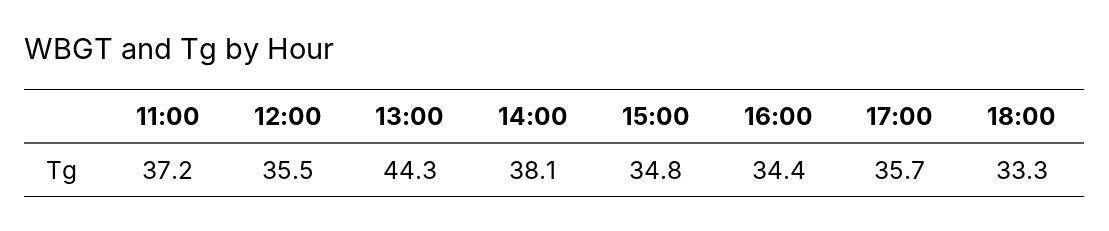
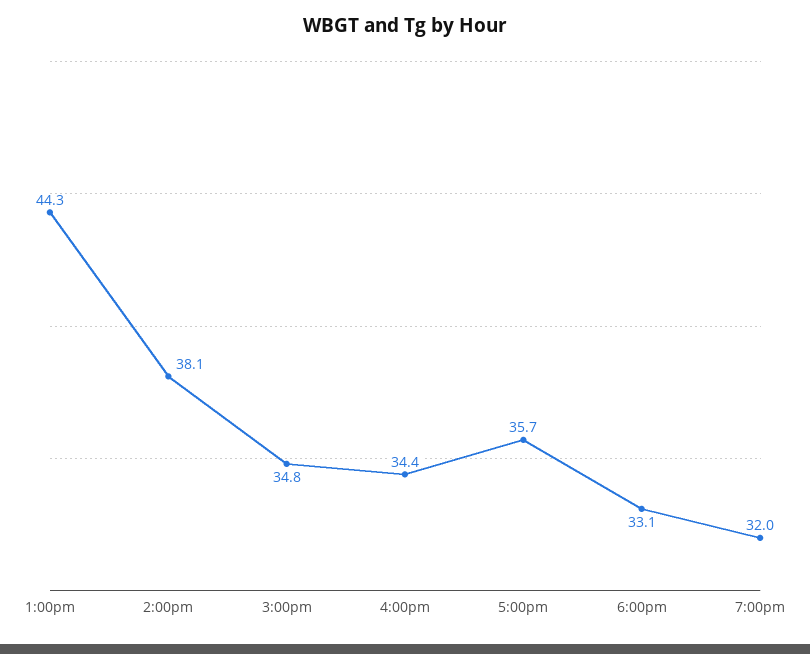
11:00: 37.2 -> none
12:00: 35.5 -> none
18:00: 33.3 -> 33.1
7:00pm: none -> 32

